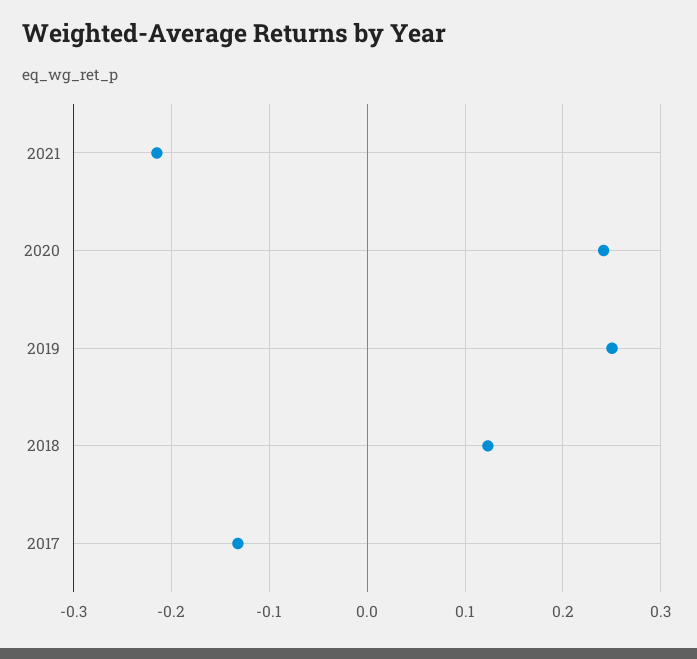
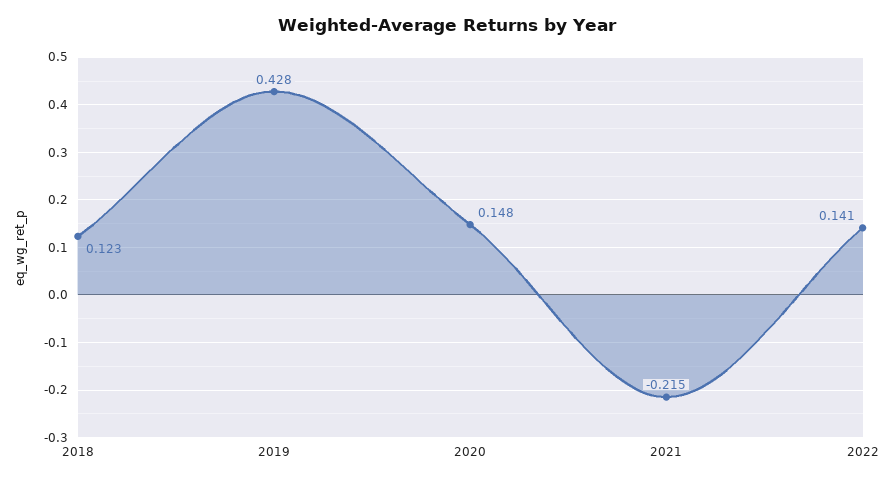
2020: 0.24 -> 0.148
2019: 0.25 -> 0.428
2017: -0.13 -> none
2022: none -> 0.141

